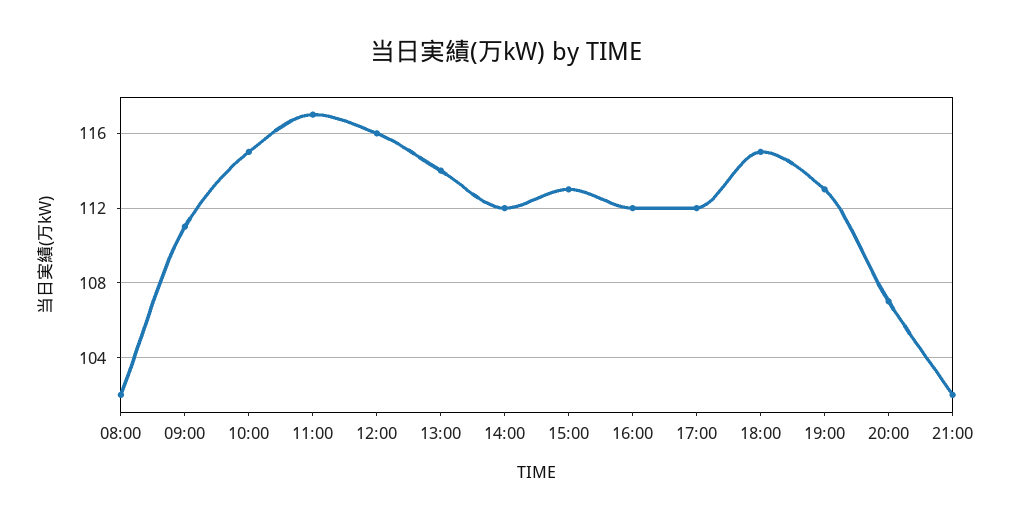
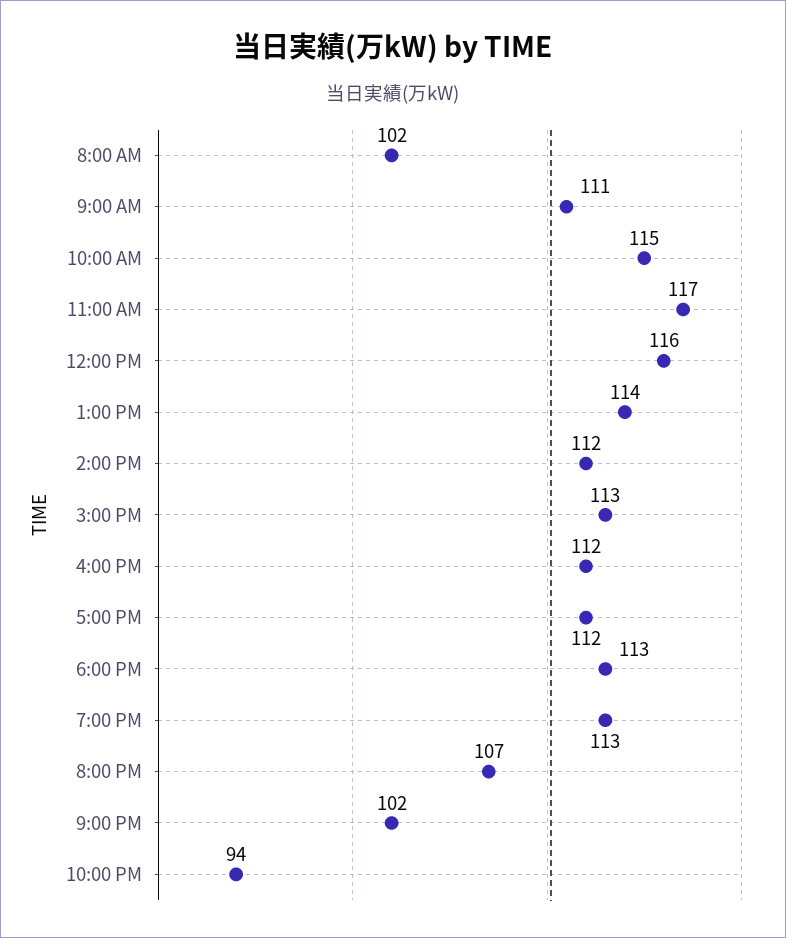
18:00: 115 -> 113
10:00 PM: none -> 94

